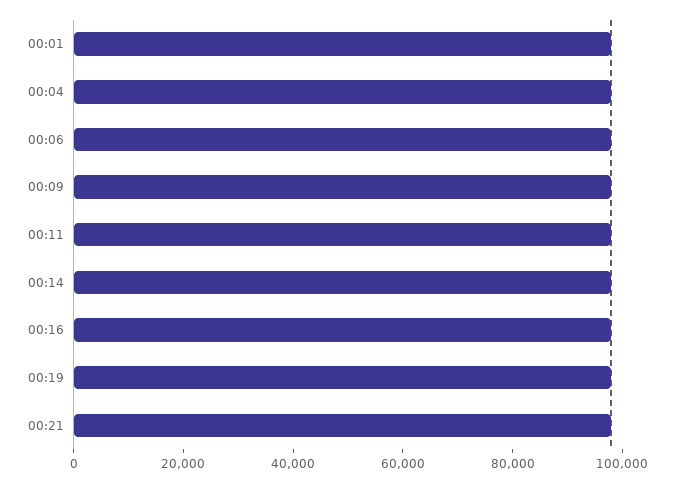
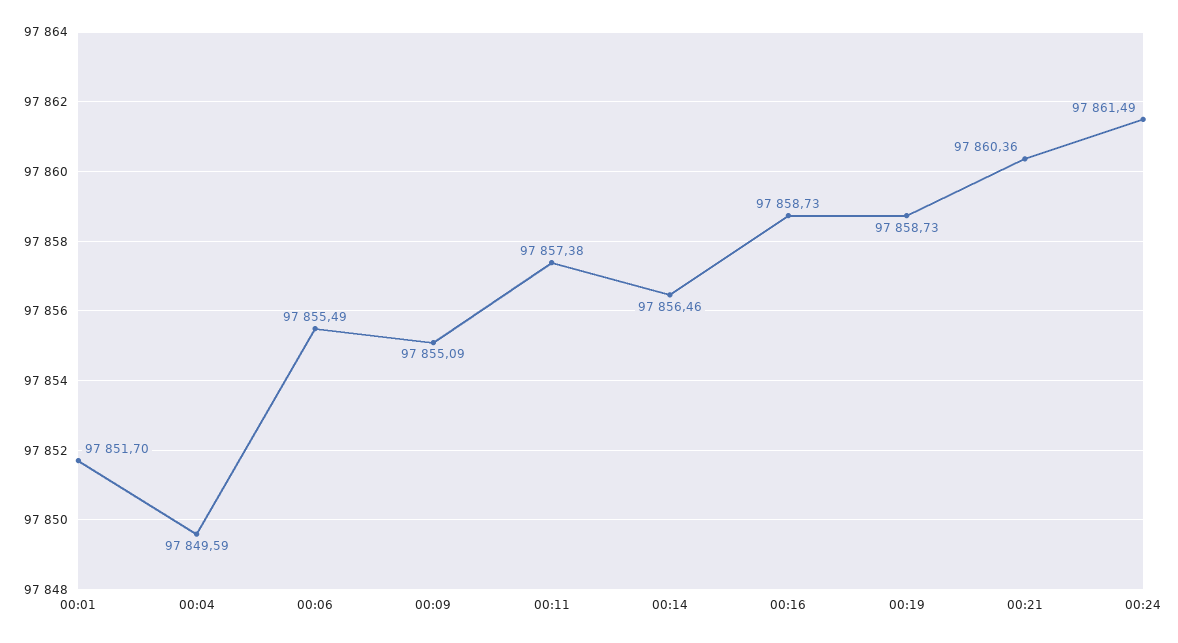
00:24: none -> 97861.49

